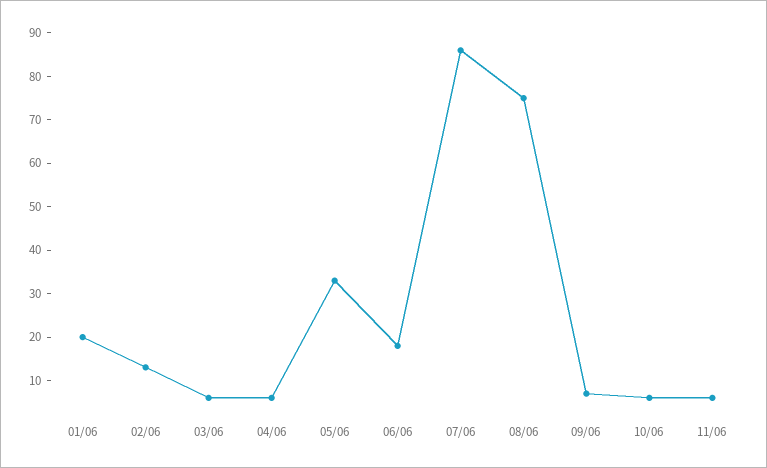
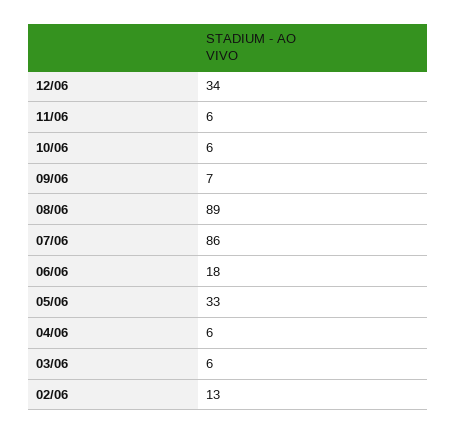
01/06: 20 -> none
08/06: 75 -> 89
12/06: none -> 34

